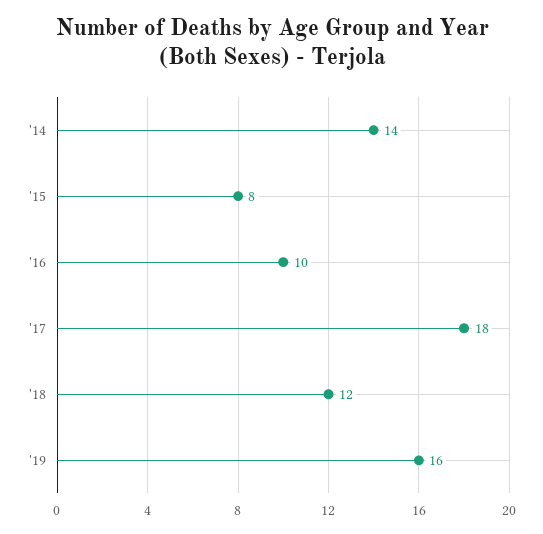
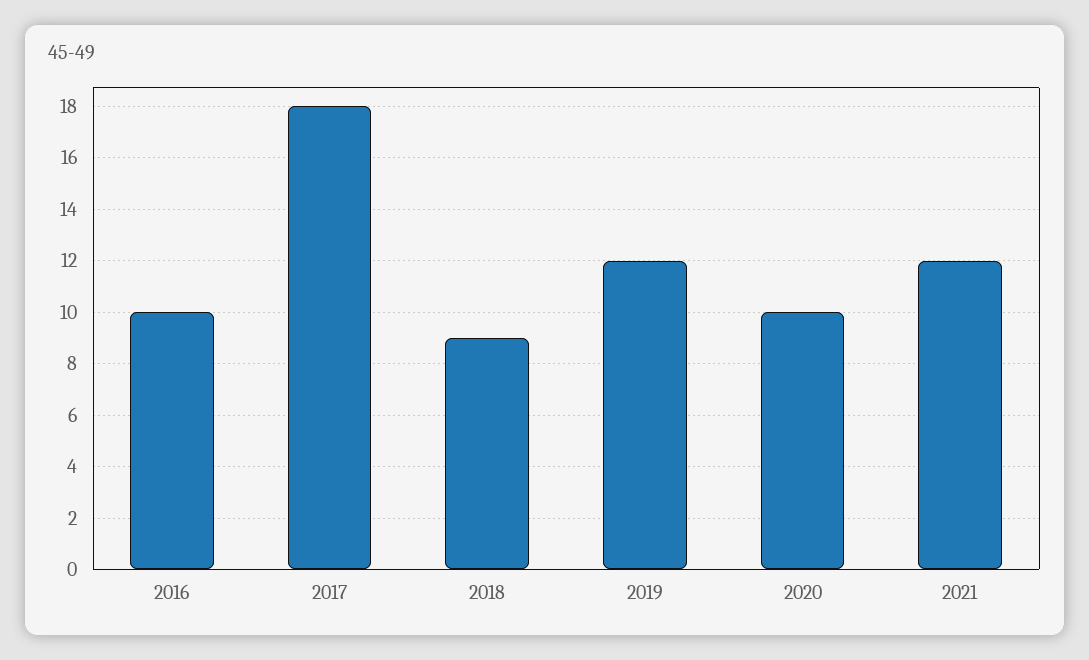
'14: 14 -> none
'15: 8 -> none
'18: 12 -> 9
'19: 16 -> 12
2020: none -> 10
2021: none -> 12

